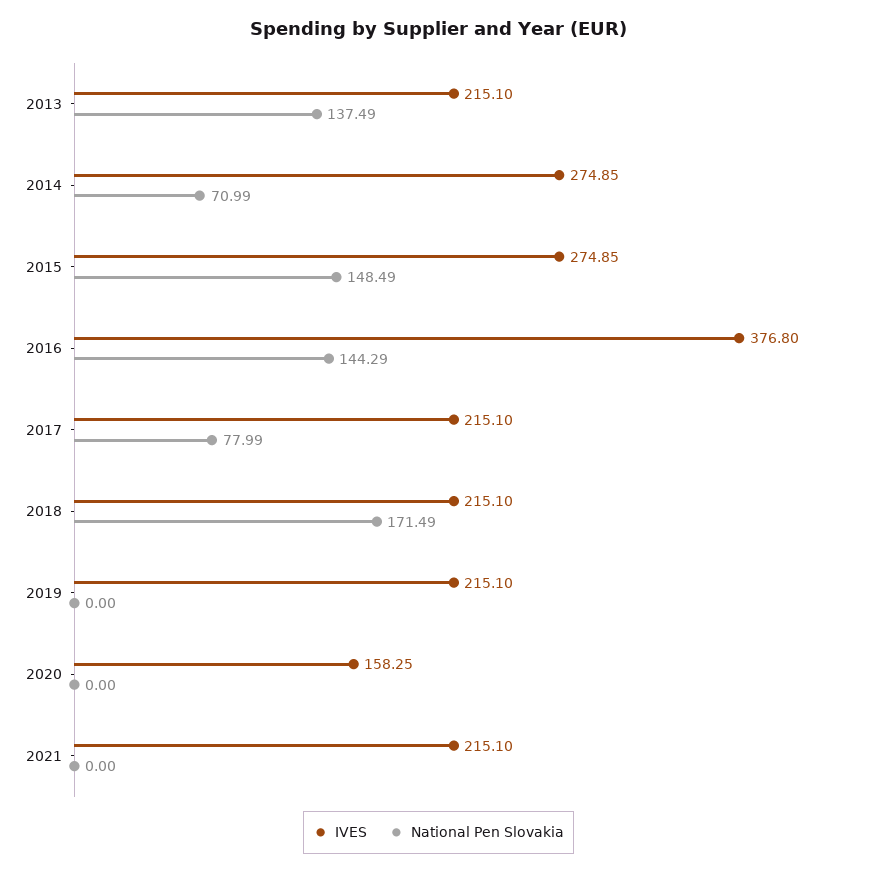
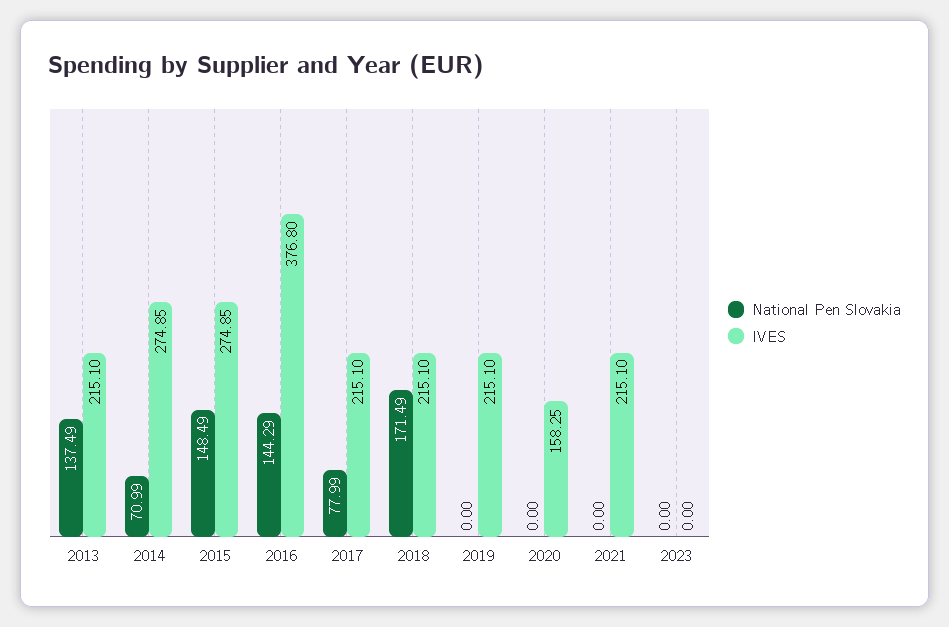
National Pen Slovakia, 2023: none -> 0
IVES, 2023: none -> 0

